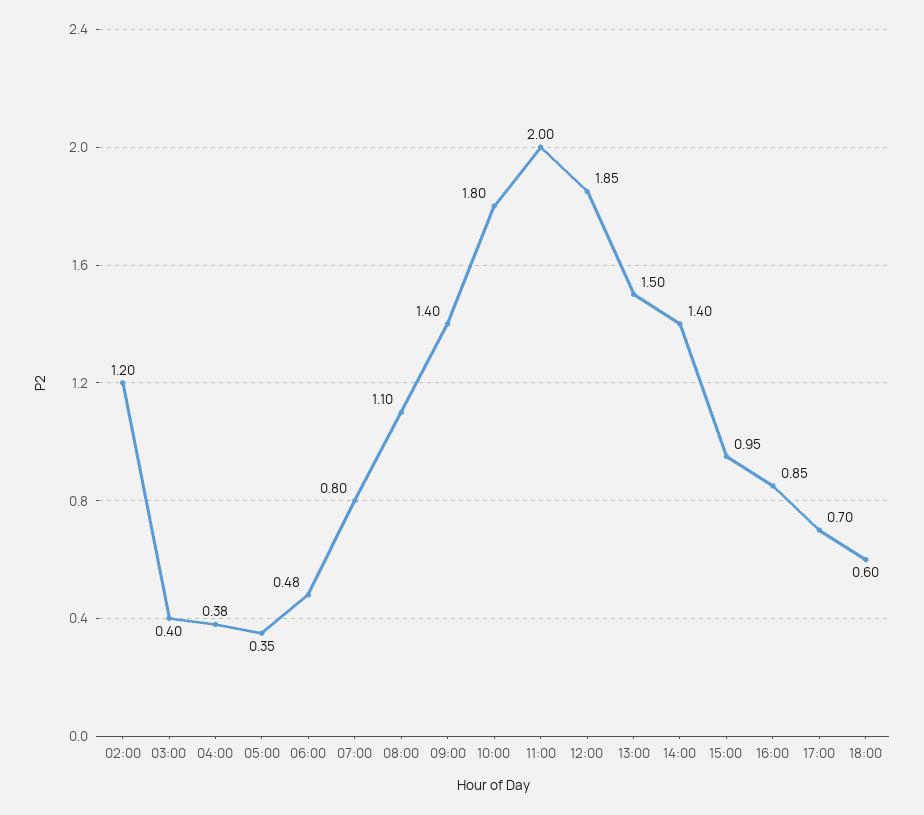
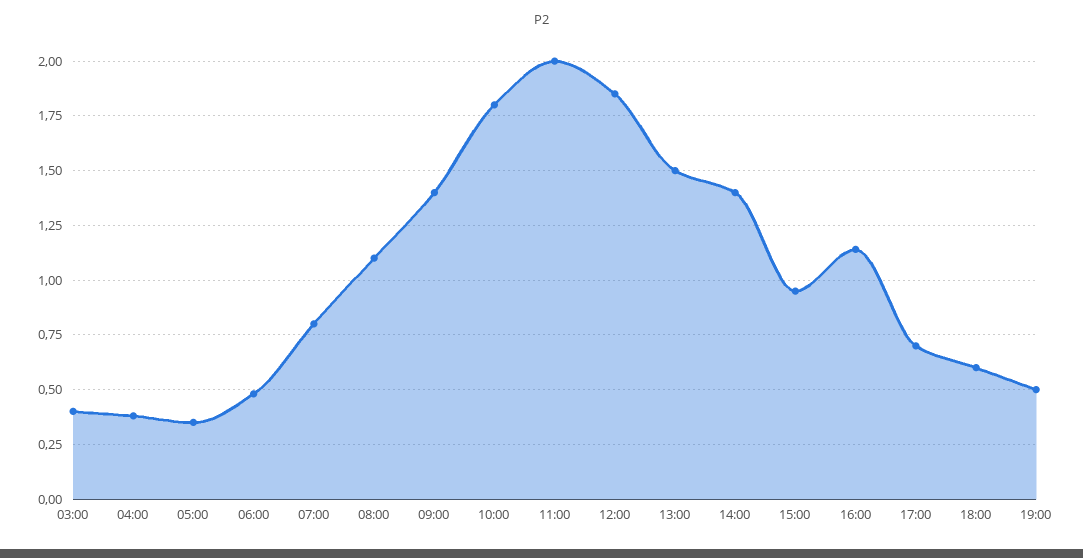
02:00: 1.2 -> none
16:00: 0.85 -> 1.15
19:00: none -> 0.5

